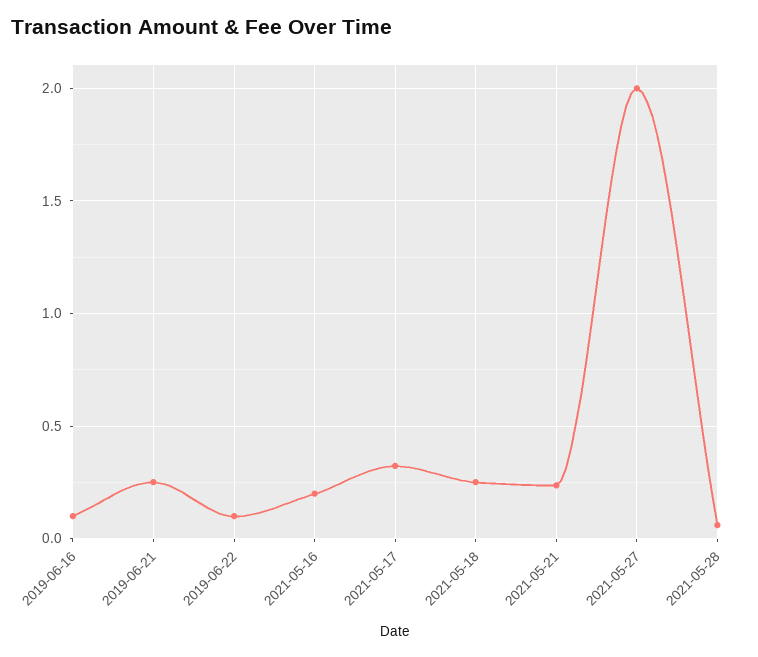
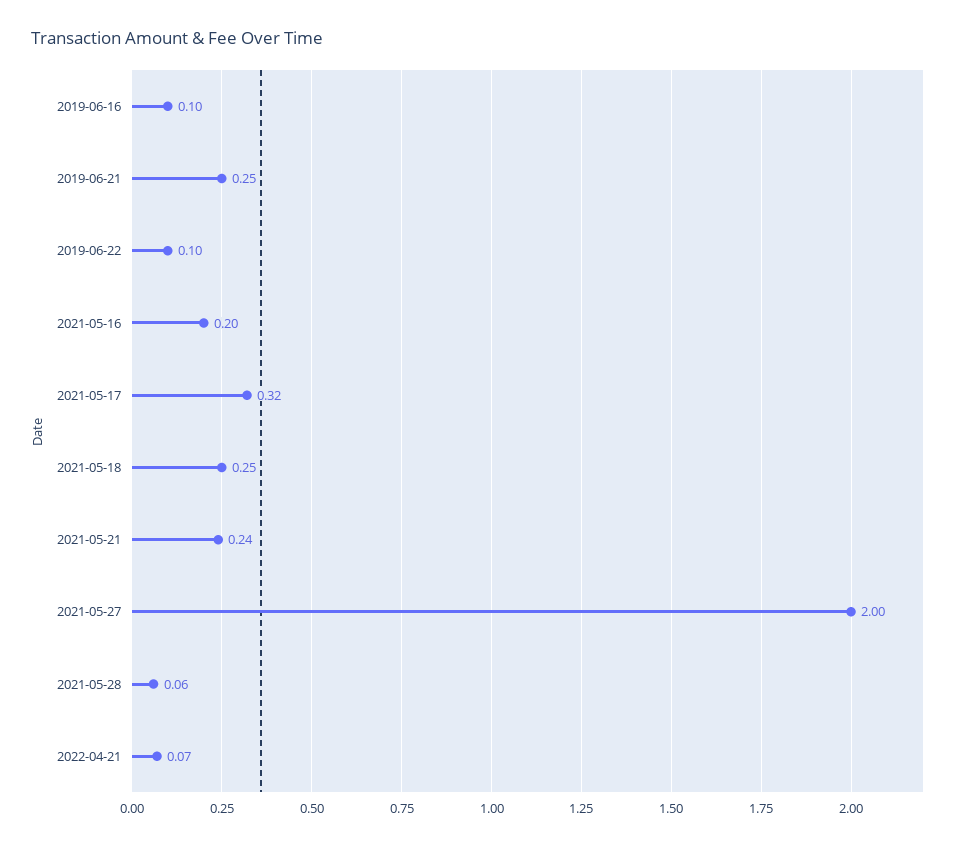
2022-04-21: none -> 0.07

